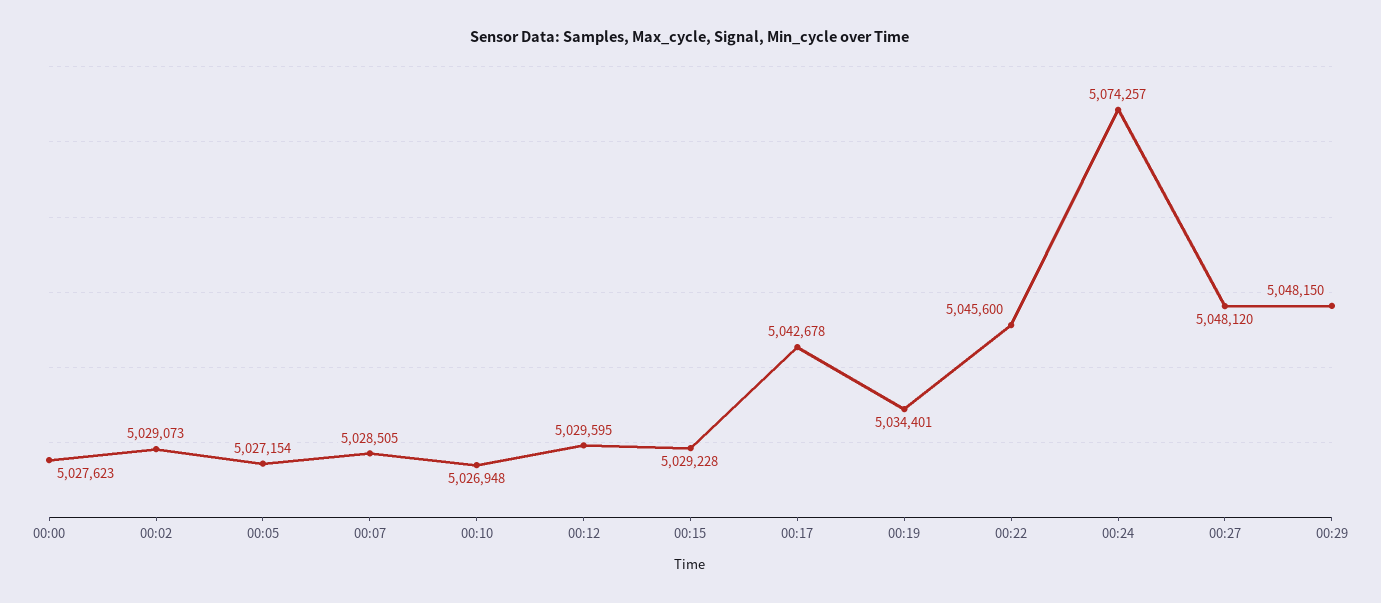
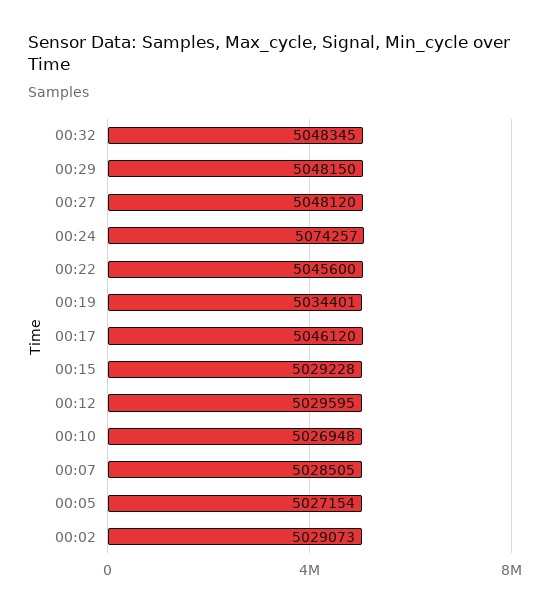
00:00: 5027623 -> none
00:17: 5042678 -> 5046120
00:32: none -> 5048345

